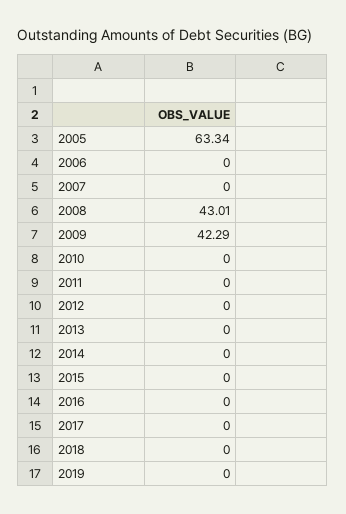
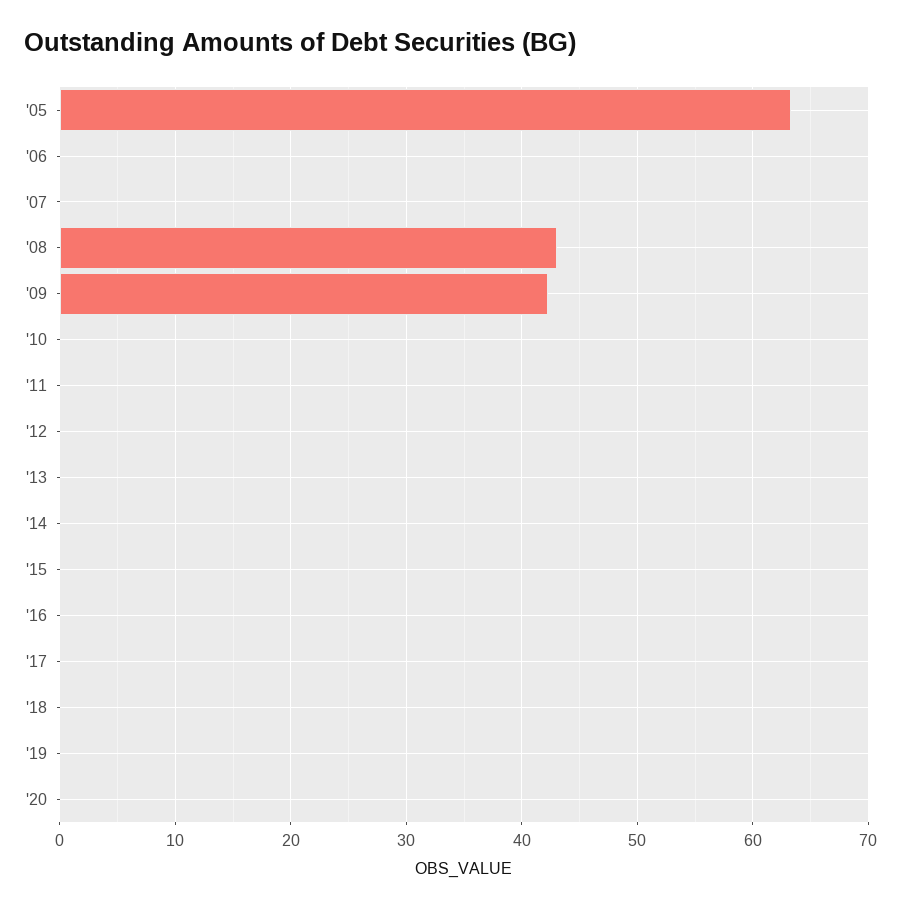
'20: none -> 0

